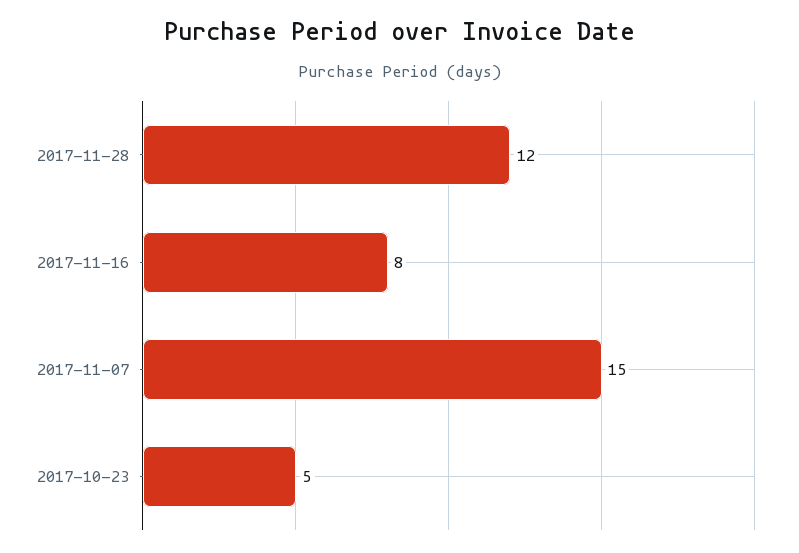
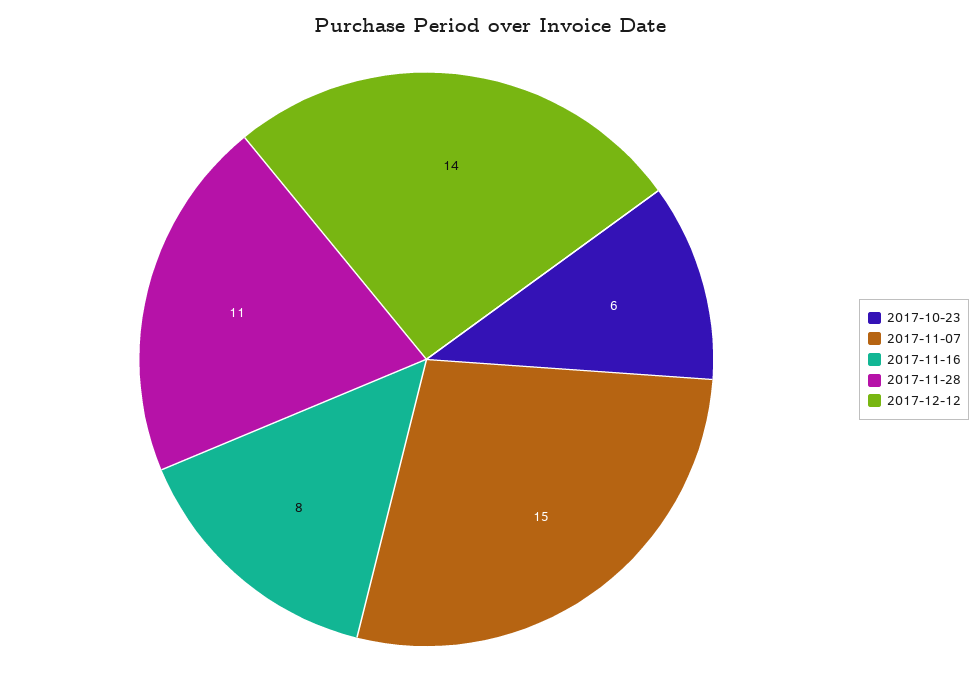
2017-11-28: 12 -> 11
2017-10-23: 5 -> 6
2017-12-12: none -> 14

